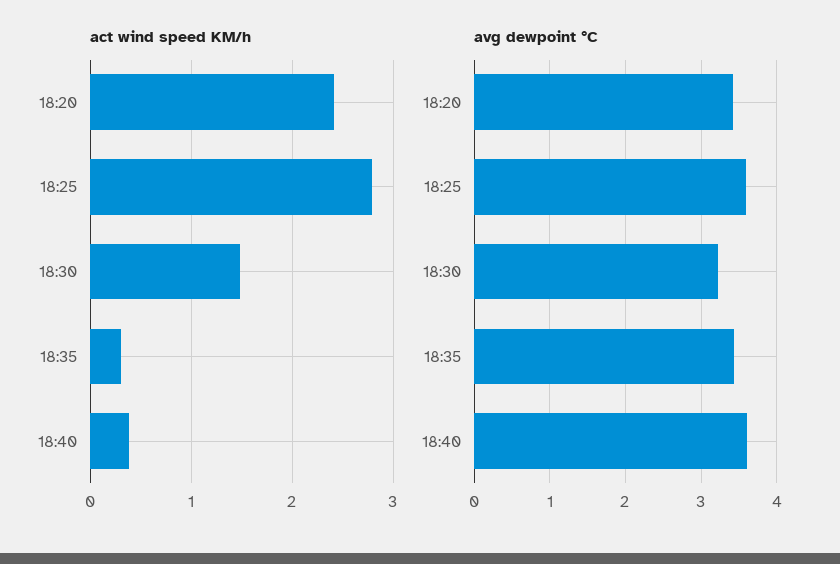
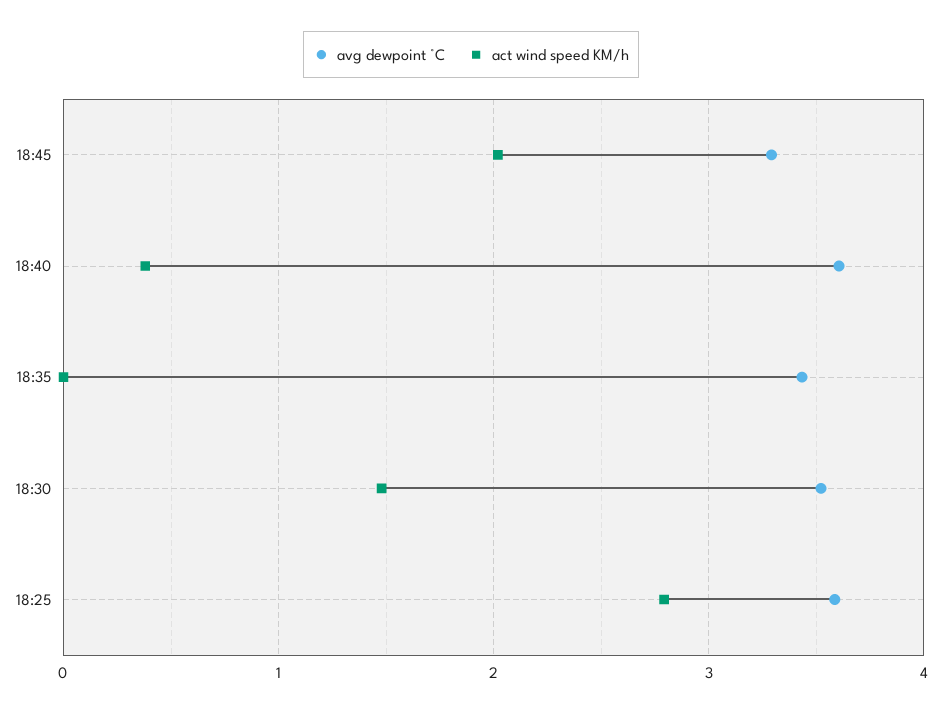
act wind speed KM/h, 18:20: 2.4 -> none
act wind speed KM/h, 18:35: 0.3 -> 0
avg dewpoint °C, 18:20: 3.4 -> none
avg dewpoint °C, 18:30: 3.2 -> 3.5
avg dewpoint °C, 18:45: none -> 3.3
act wind speed KM/h, 18:45: none -> 2

